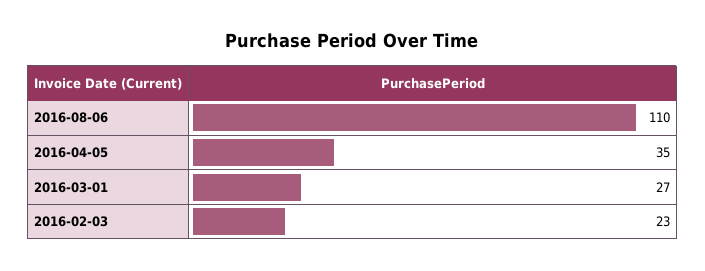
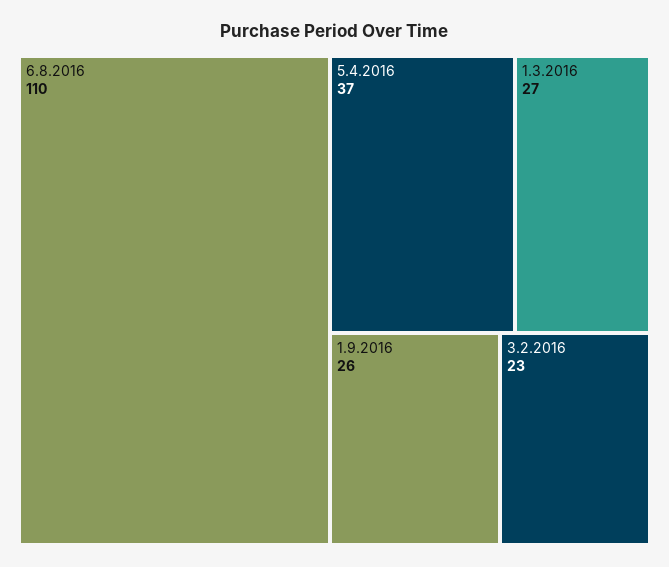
2016-04-05: 35 -> 37
1.9.2016: none -> 26

